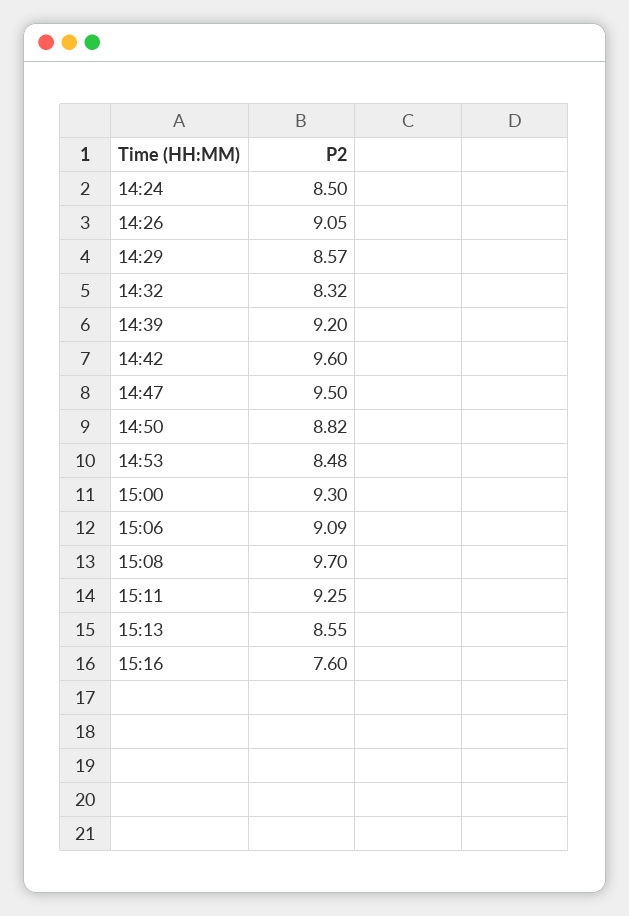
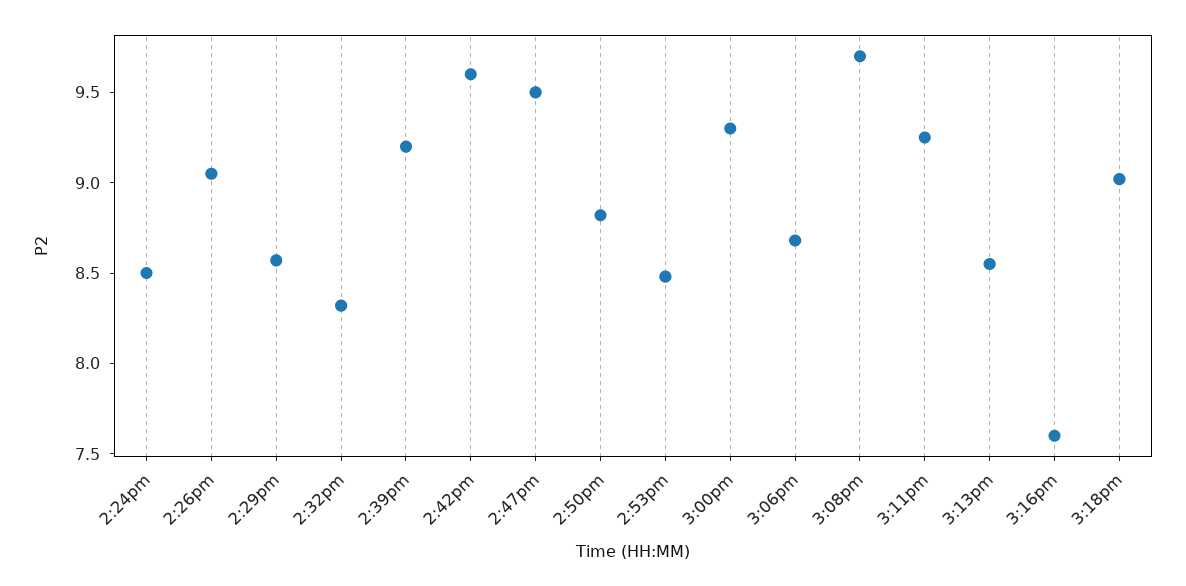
15:06: 9.09 -> 8.7
3:18pm: none -> 9

